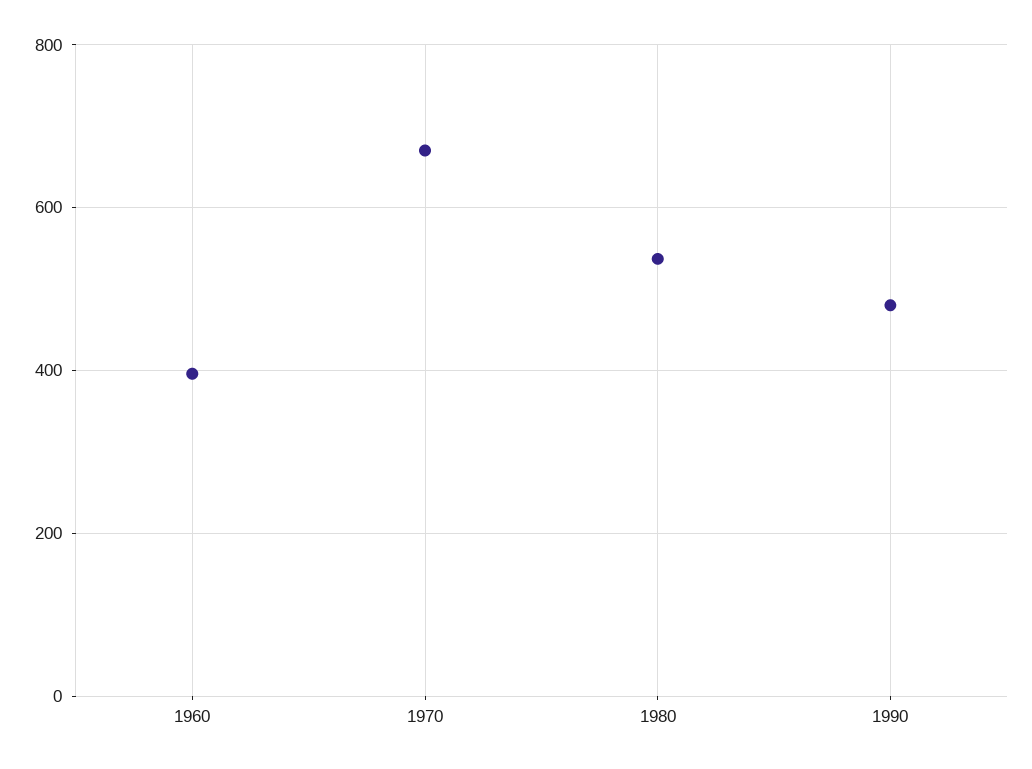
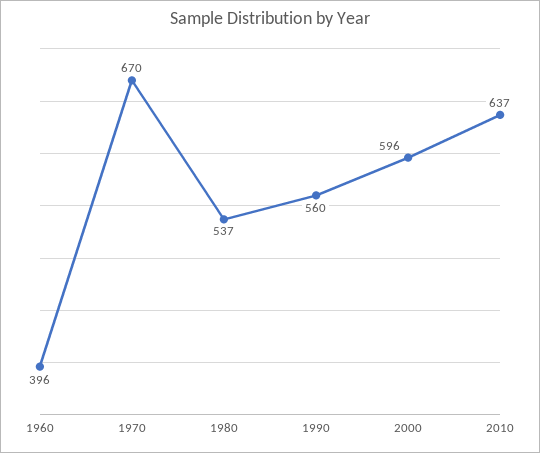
1990: 480 -> 560
2000: none -> 596
2010: none -> 637

